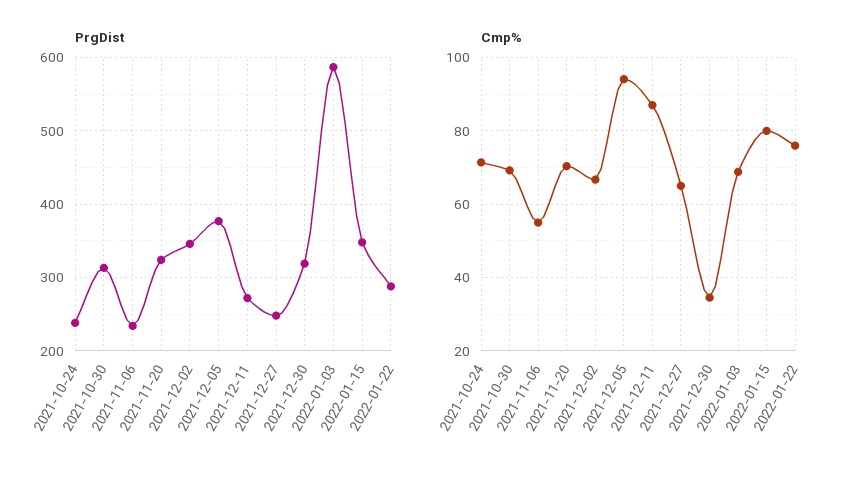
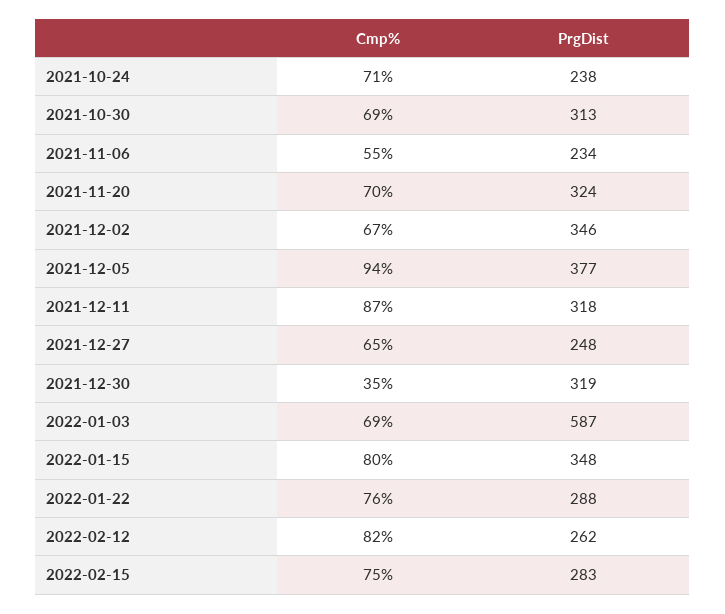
PrgDist, 2021-12-11: 270 -> 318
Cmp%, 2022-02-12: none -> 82
PrgDist, 2022-02-12: none -> 262
Cmp%, 2022-02-15: none -> 75
PrgDist, 2022-02-15: none -> 283

